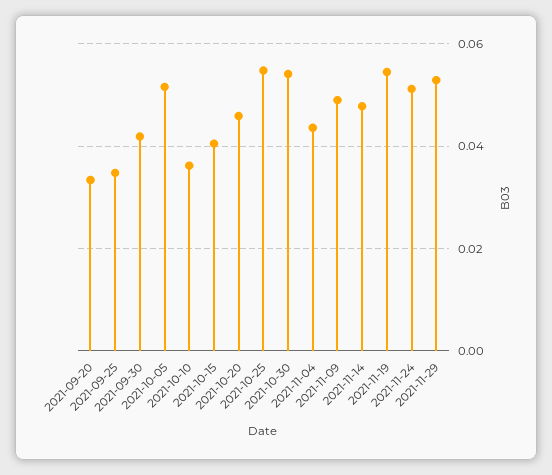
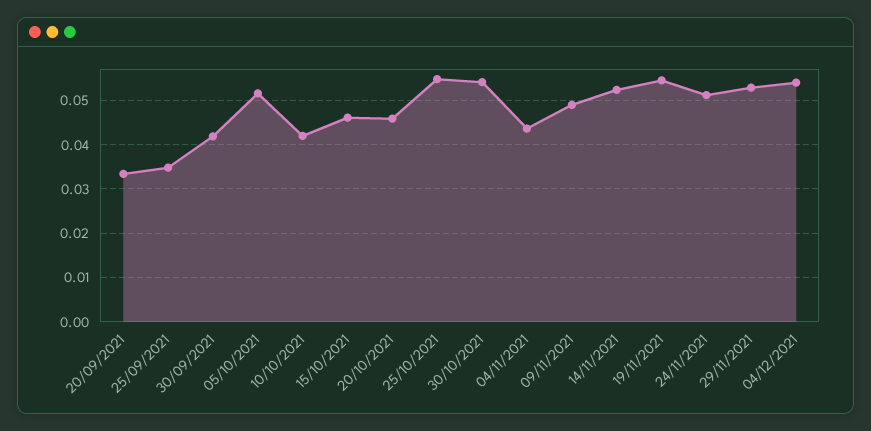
2021-10-10: 0.036 -> 0.042
2021-10-15: 0.04 -> 0.046
2021-11-14: 0.048 -> 0.052
04/12/2021: none -> 0.054

